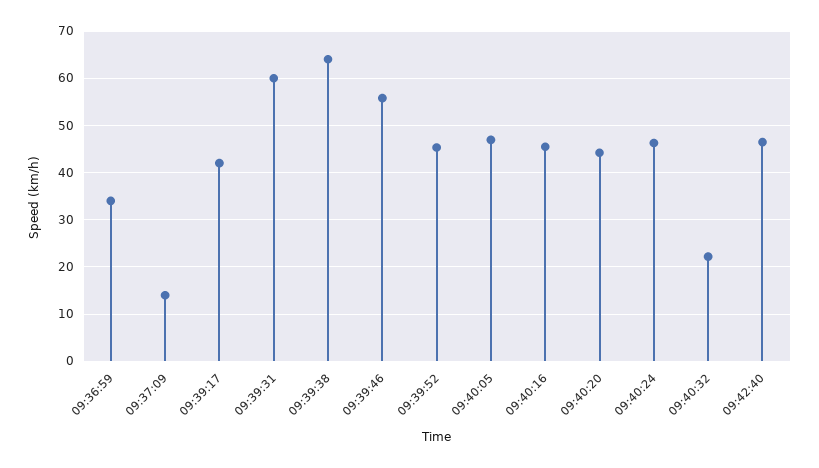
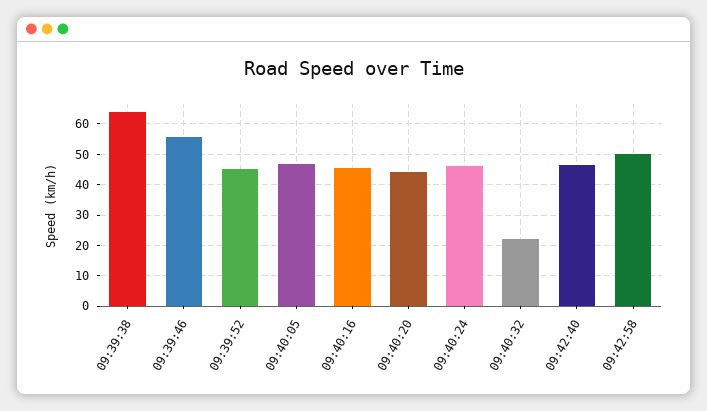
09:36:59: 34 -> none
09:37:09: 14 -> none
09:39:17: 42 -> none
09:39:31: 60 -> none
09:42:58: none -> 50

